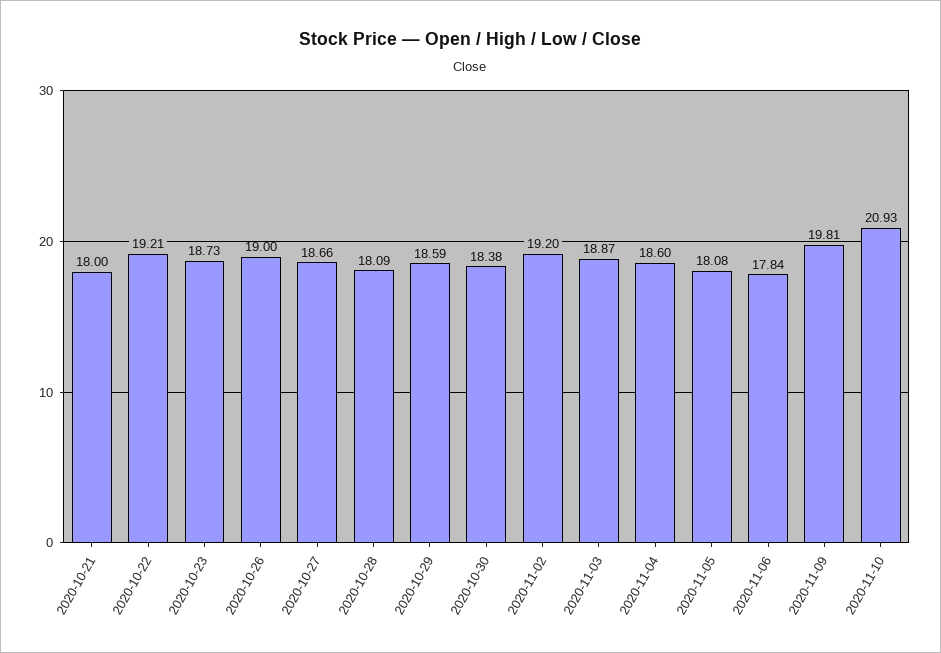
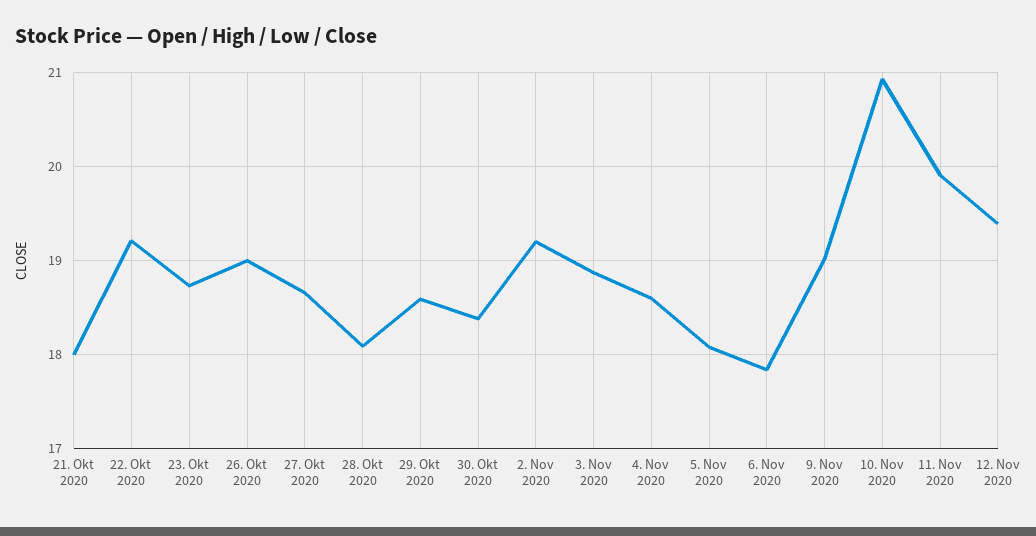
2020-11-09: 19.81 -> 19
11. Nov 2020: none -> 19.9
12. Nov 2020: none -> 19.4

